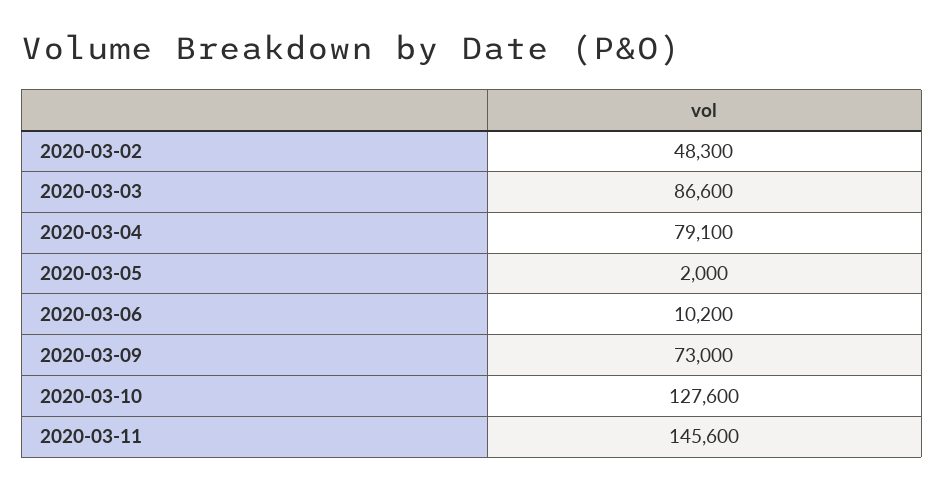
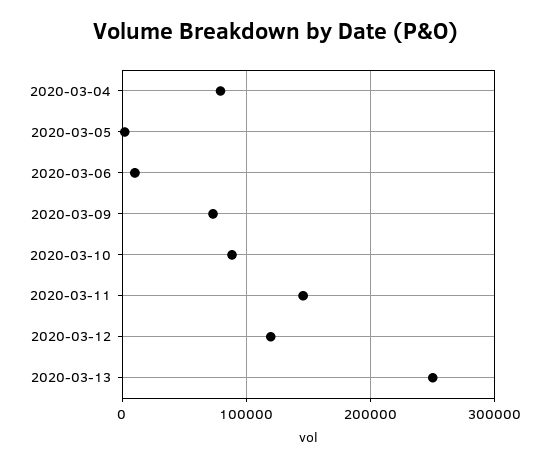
2020-03-02: 48300 -> none
2020-03-03: 86600 -> none
2020-03-10: 127600 -> 90000
2020-03-12: none -> 120000
2020-03-13: none -> 250000

